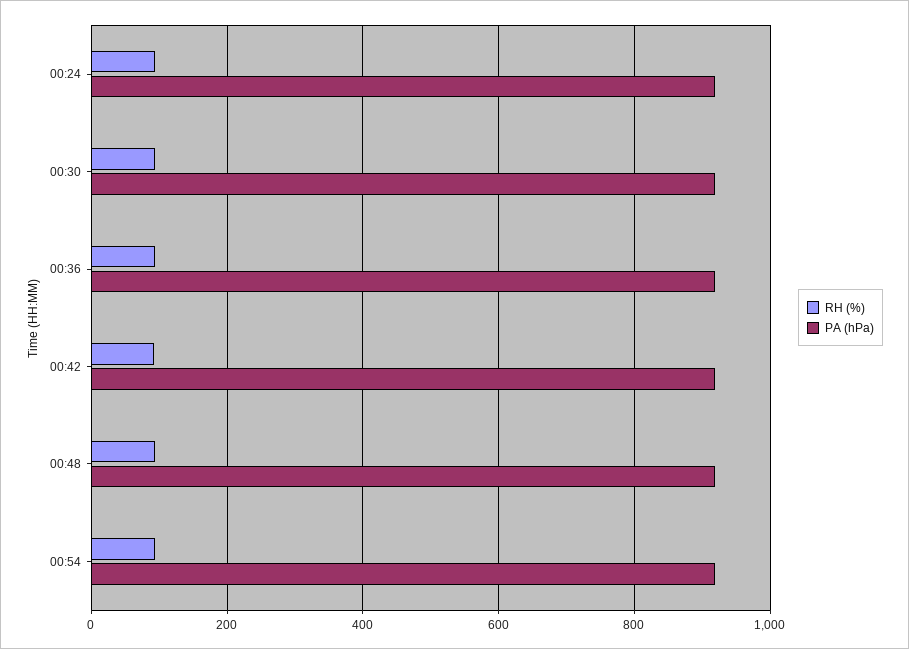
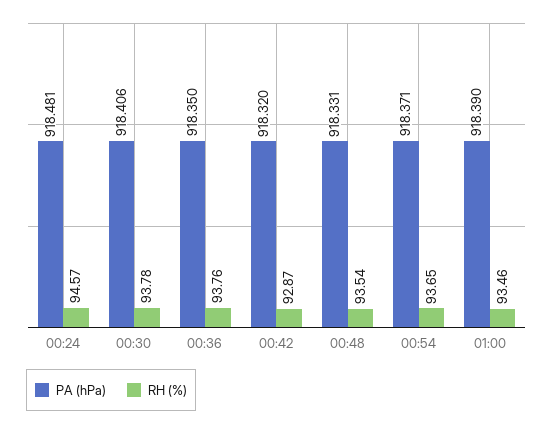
PA (hPa), 01:00: none -> 918.39
RH (%), 01:00: none -> 93.46

